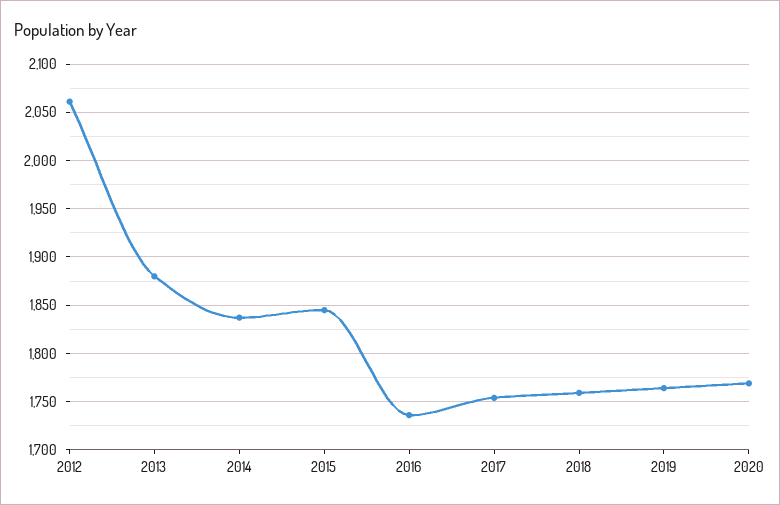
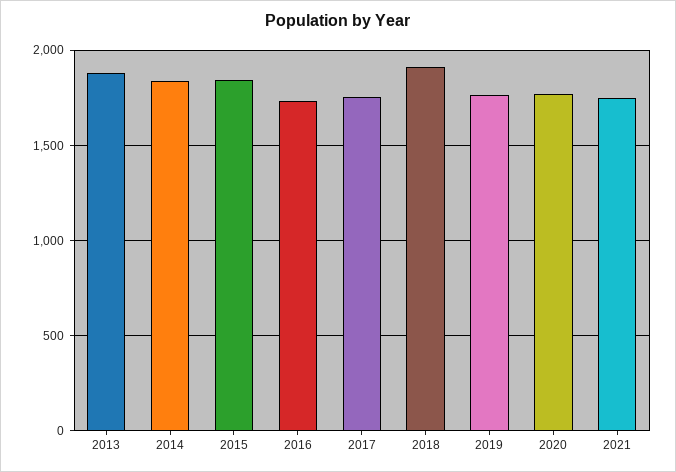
2012: 2060 -> none
2018: 1760 -> 1900
2021: none -> 1750

